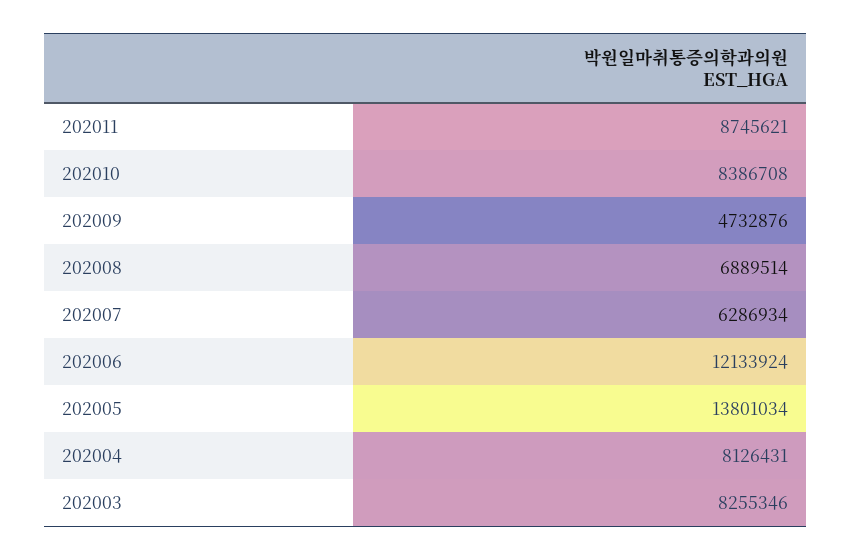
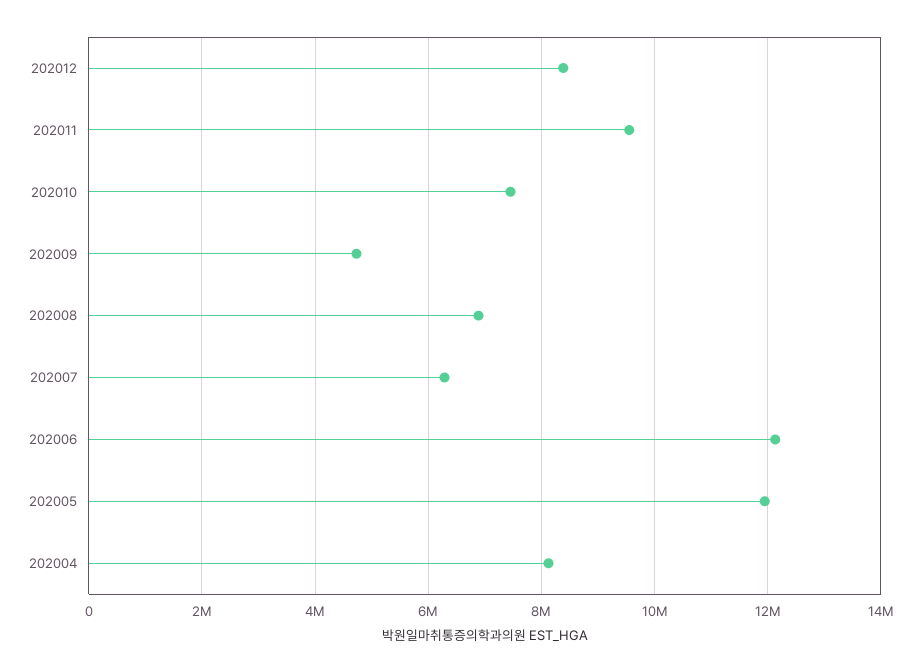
202011: 8745621 -> 9600000
202010: 8386708 -> 7400000
202005: 13801034 -> 12000000
202003: 8255346 -> none
202012: none -> 8400000

